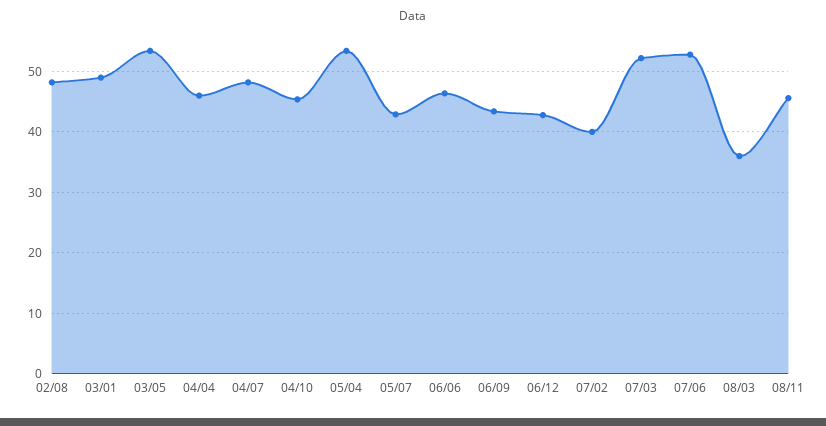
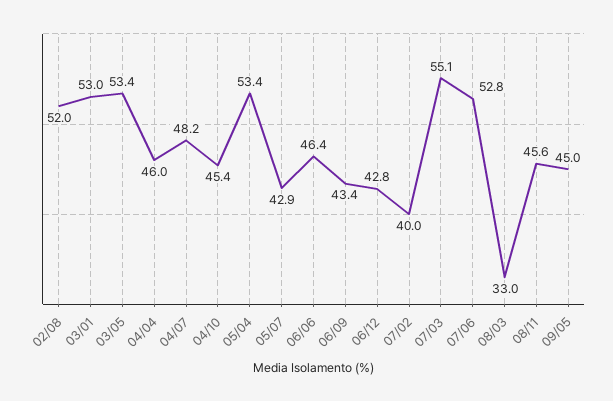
02/08: 48 -> 52
03/01: 49 -> 53
07/03: 52 -> 55.1
08/03: 36 -> 33
09/05: none -> 45

